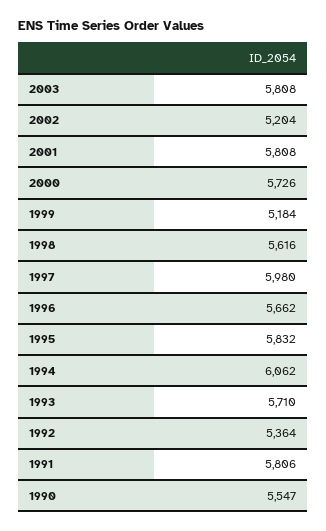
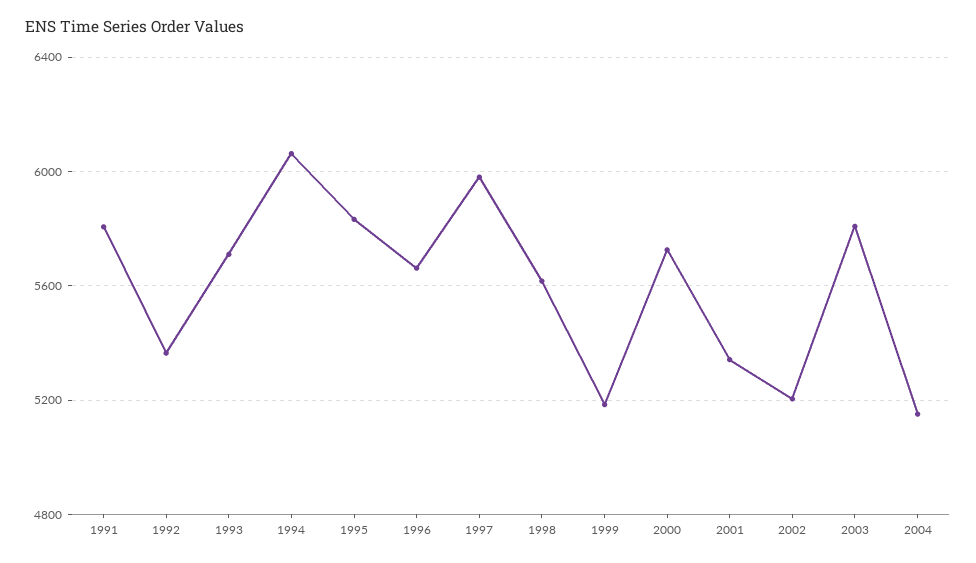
2001: 5808 -> 5350
1990: 5547 -> none
2004: none -> 5150

